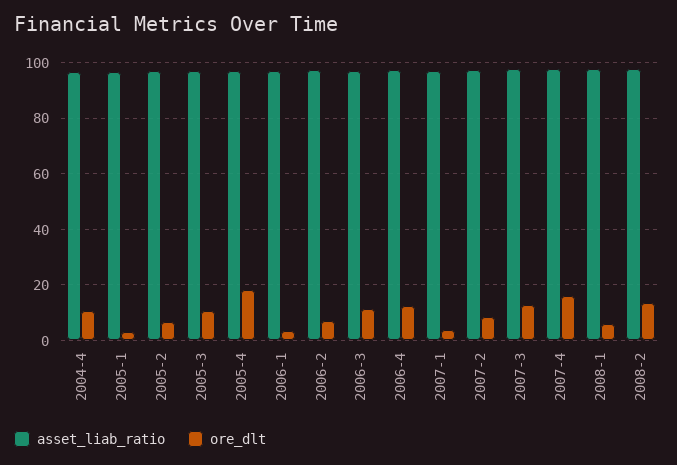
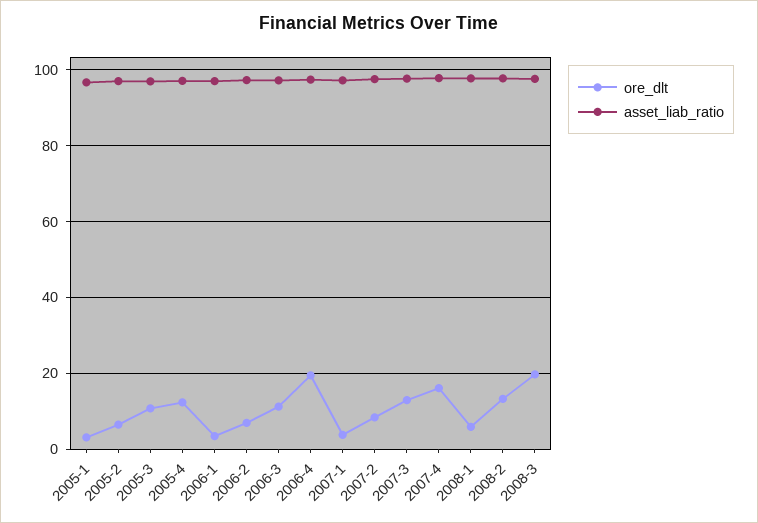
asset_liab_ratio, 2004-4: 97.5 -> none
ore_dlt, 2004-4: 10 -> none
ore_dlt, 2005-4: 17.5 -> 12
ore_dlt, 2006-4: 12.5 -> 20
ore_dlt, 2008-3: none -> 20
asset_liab_ratio, 2008-3: none -> 98

